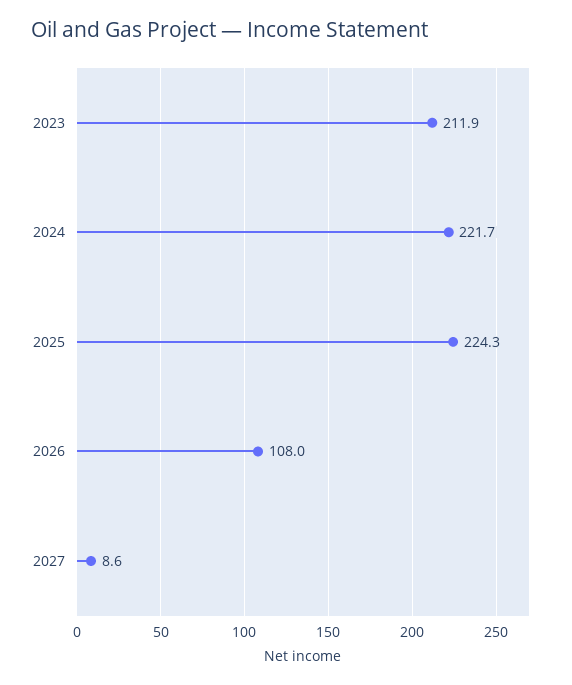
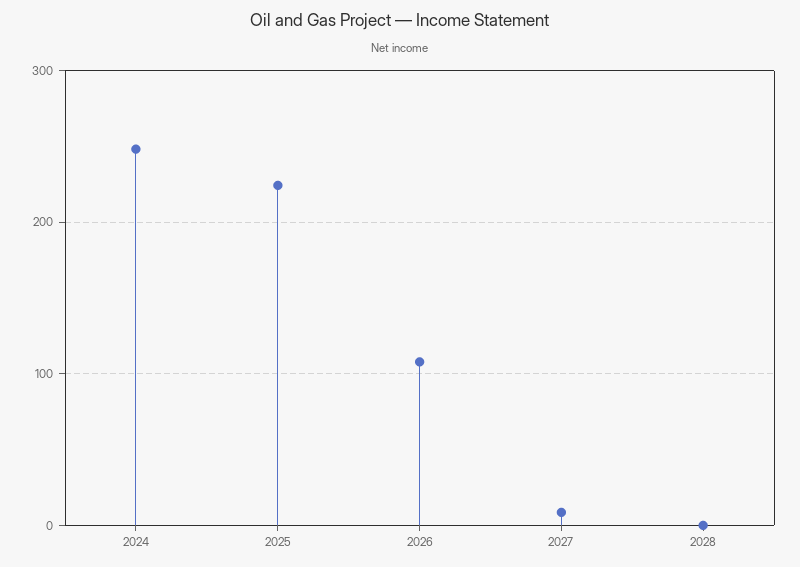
2023: 211.9 -> none
2024: 221.7 -> 250
2028: none -> 0

